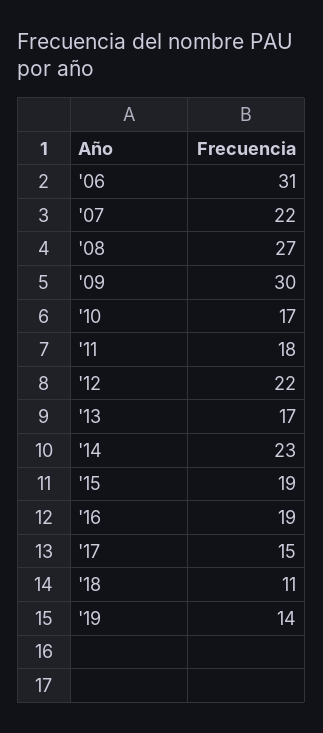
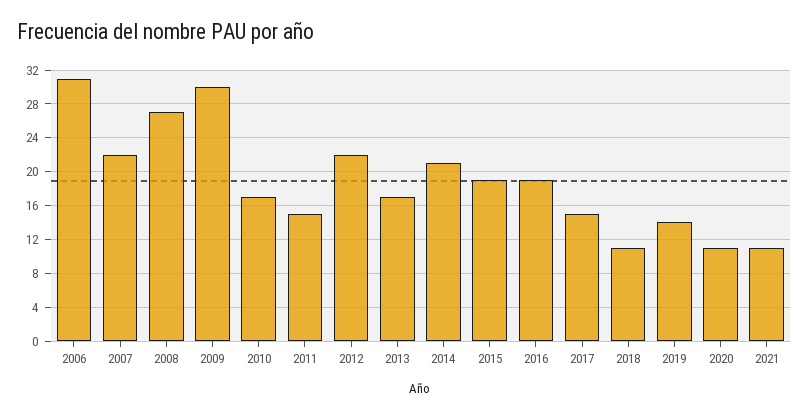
'11: 18 -> 15
'14: 23 -> 21
2020: none -> 11
2021: none -> 11

